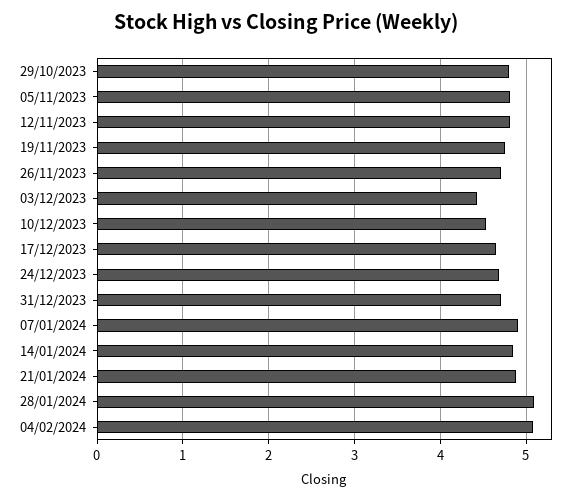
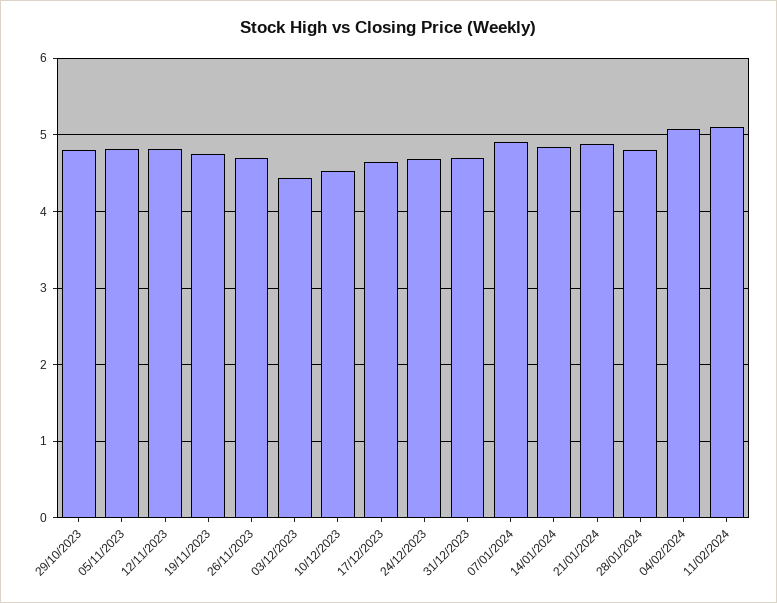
28/01/2024: 5.1 -> 4.8
11/02/2024: none -> 5.1

